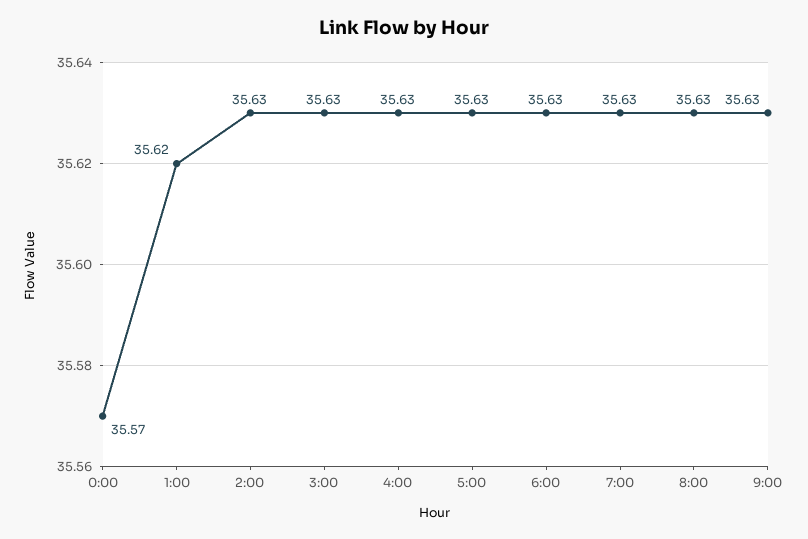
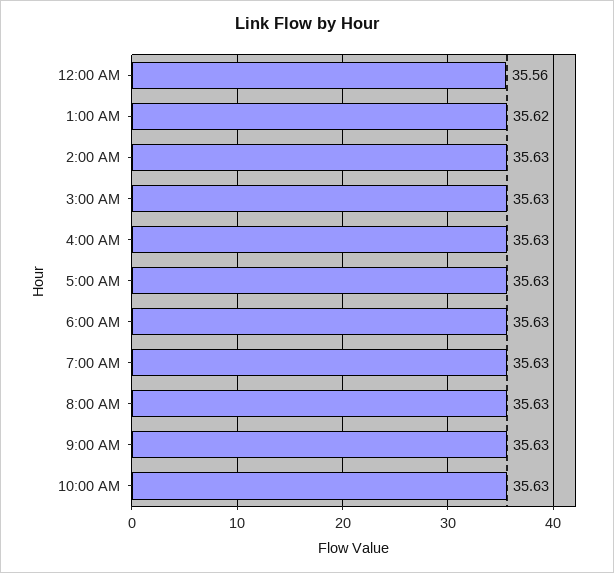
0:00: 35.57 -> 35.56
10:00 AM: none -> 35.63

